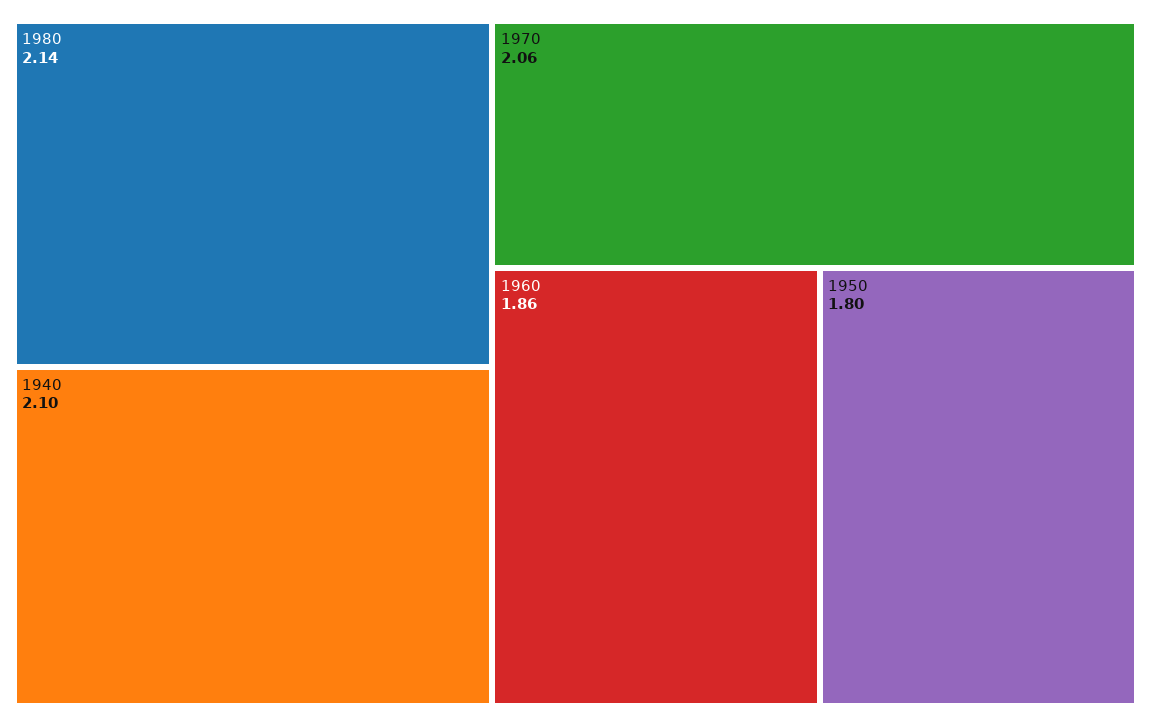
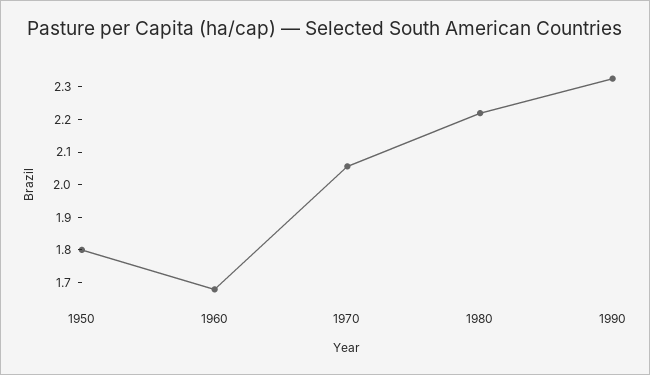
1980: 2.14 -> 2.225
1940: 2.1 -> none
1960: 1.86 -> 1.675
1990: none -> 2.325

